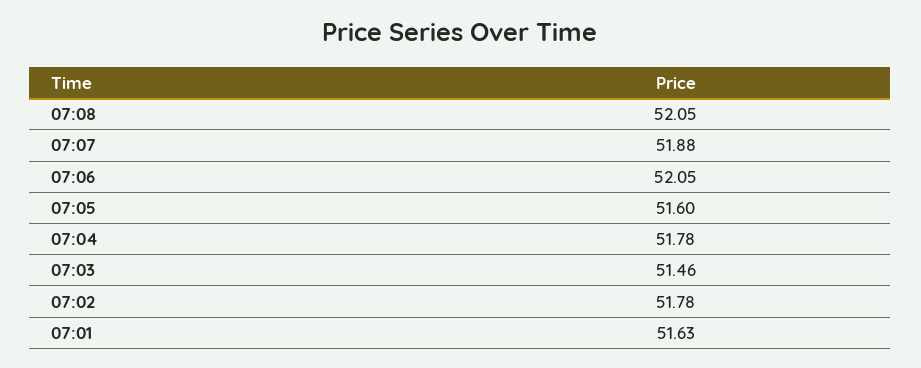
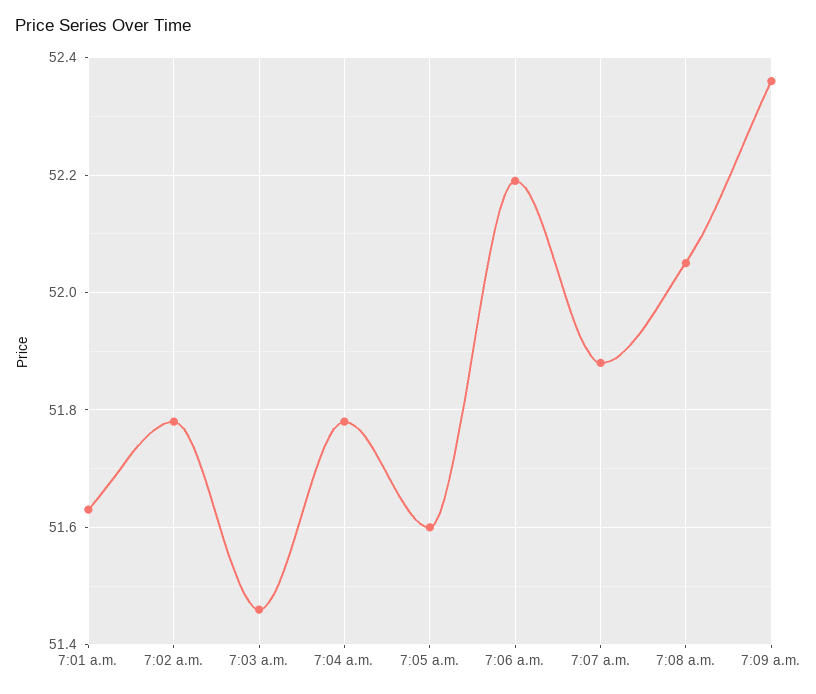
07:06: 52.05 -> 52.2
7:09 a.m.: none -> 52.35

